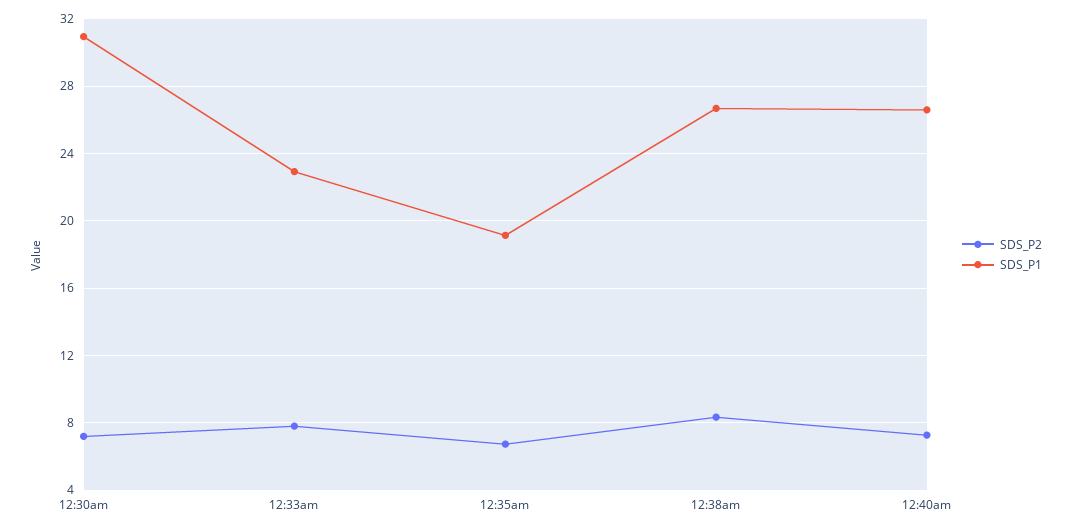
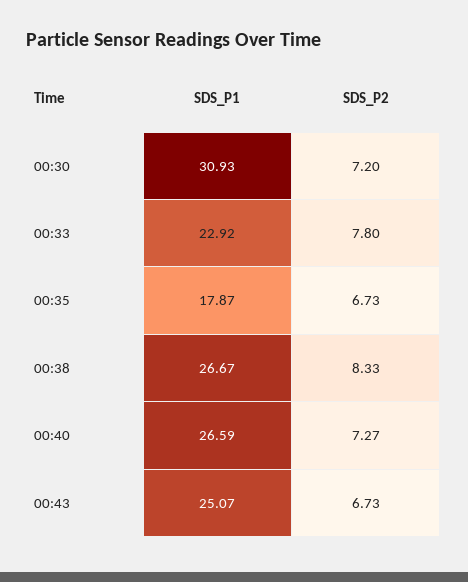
SDS_P1, 12:35am: 19 -> 17.87
SDS_P1, 00:43: none -> 25.07
SDS_P2, 00:43: none -> 6.73

